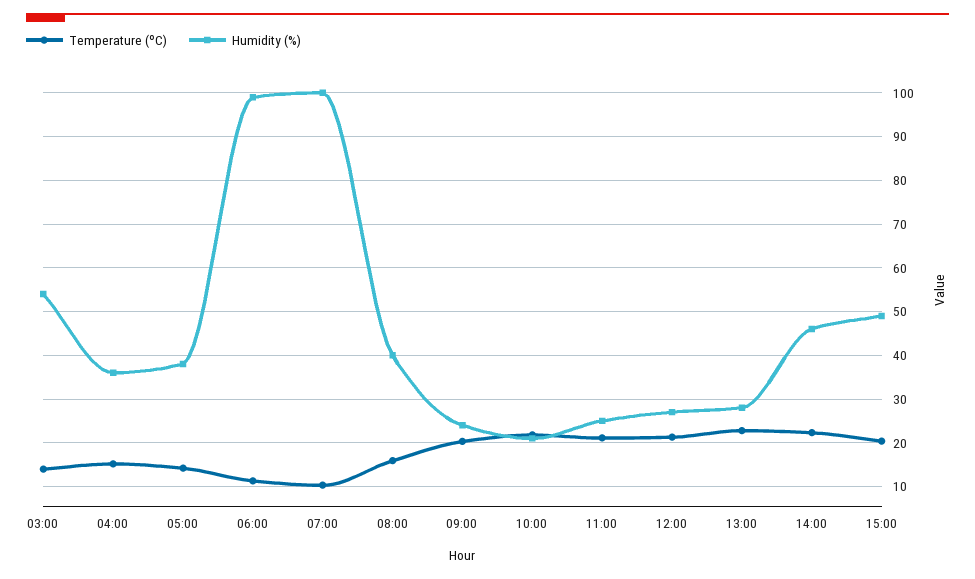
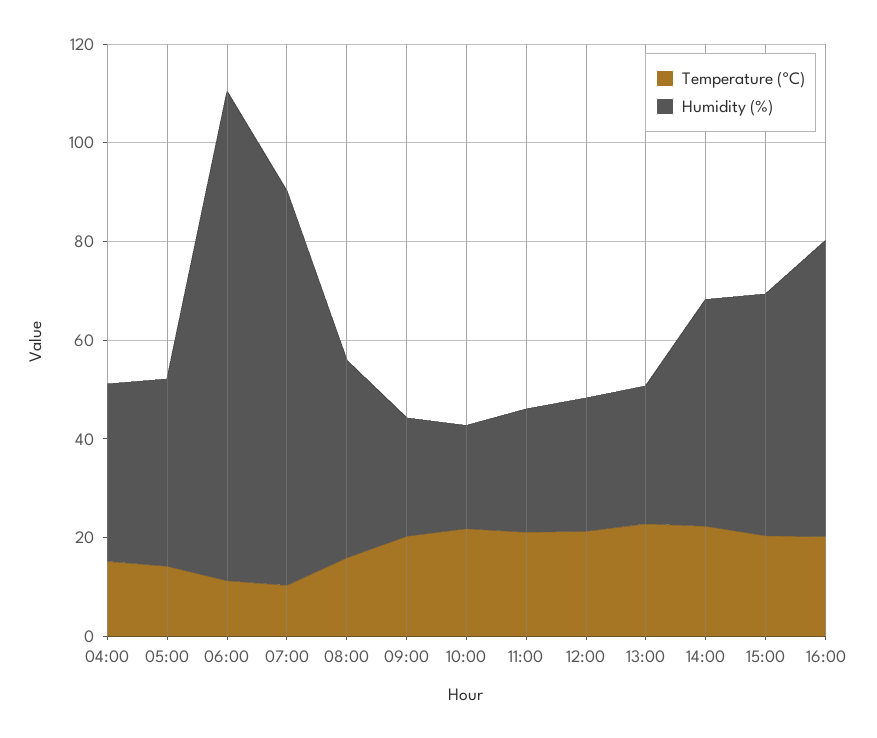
Temperature (ºC), 03:00: 14 -> none
Humidity (%), 03:00: 54 -> none
Humidity (%), 07:00: 100 -> 80
Temperature (ºC), 16:00: none -> 20
Humidity (%), 16:00: none -> 60

